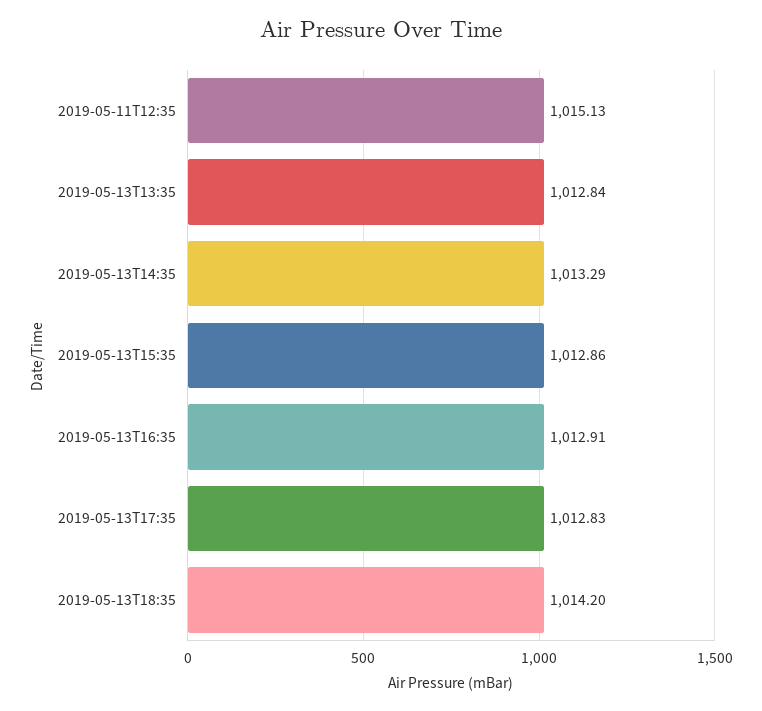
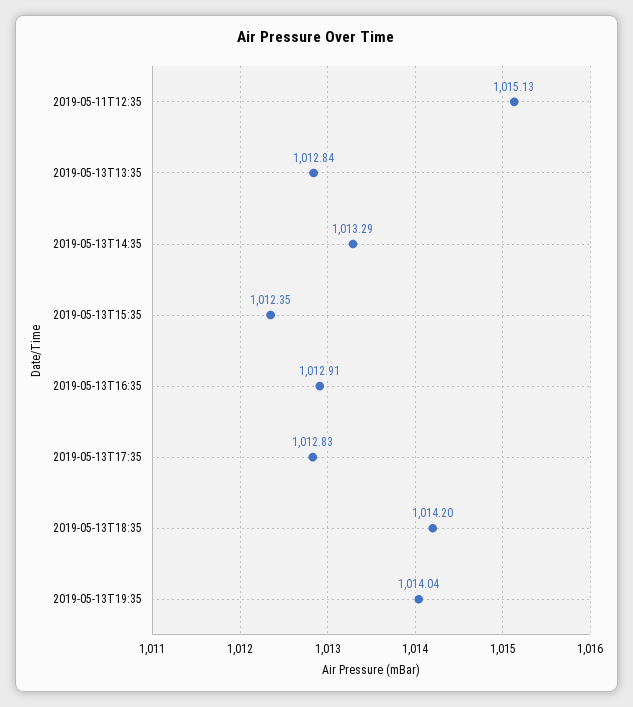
2019-05-13T15:35: 1012.86 -> 1012.35
2019-05-13T19:35: none -> 1014.04

